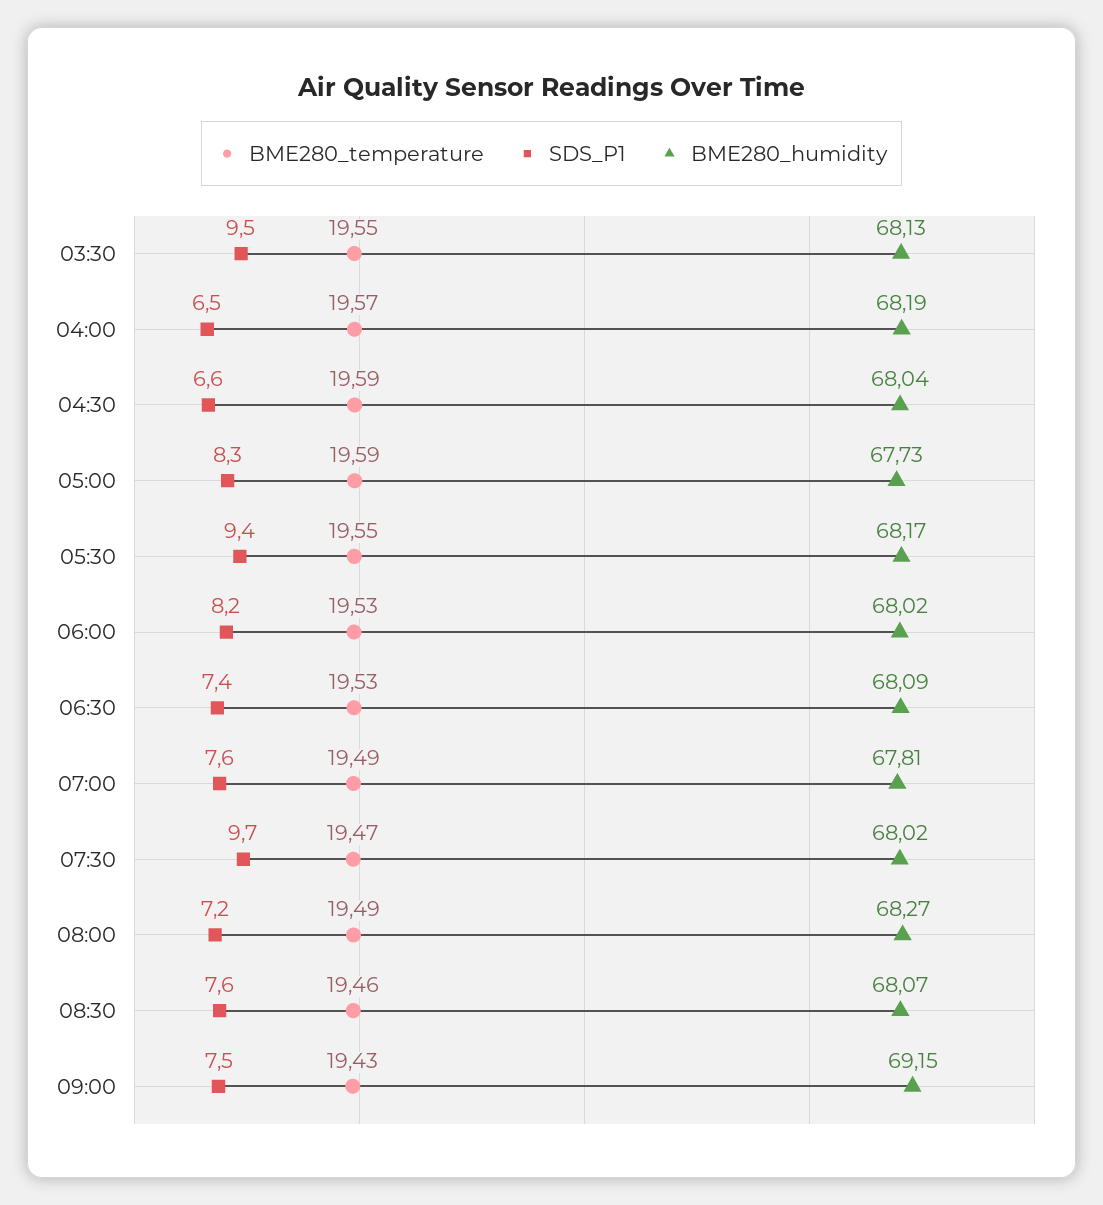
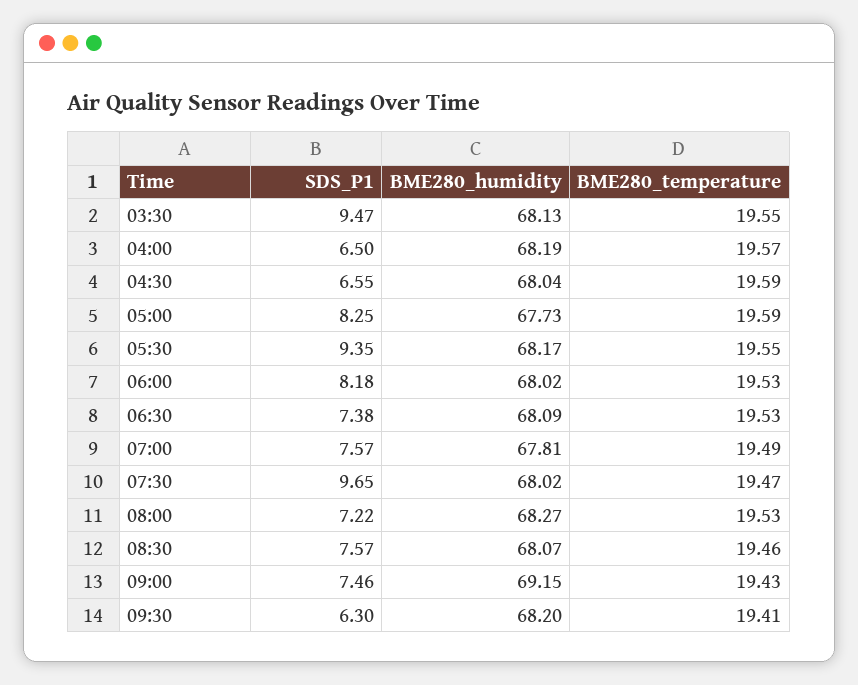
BME280_temperature, 08:00: 19.49 -> 19.53
SDS_P1, 09:30: none -> 6.3
BME280_humidity, 09:30: none -> 68.2
BME280_temperature, 09:30: none -> 19.41

